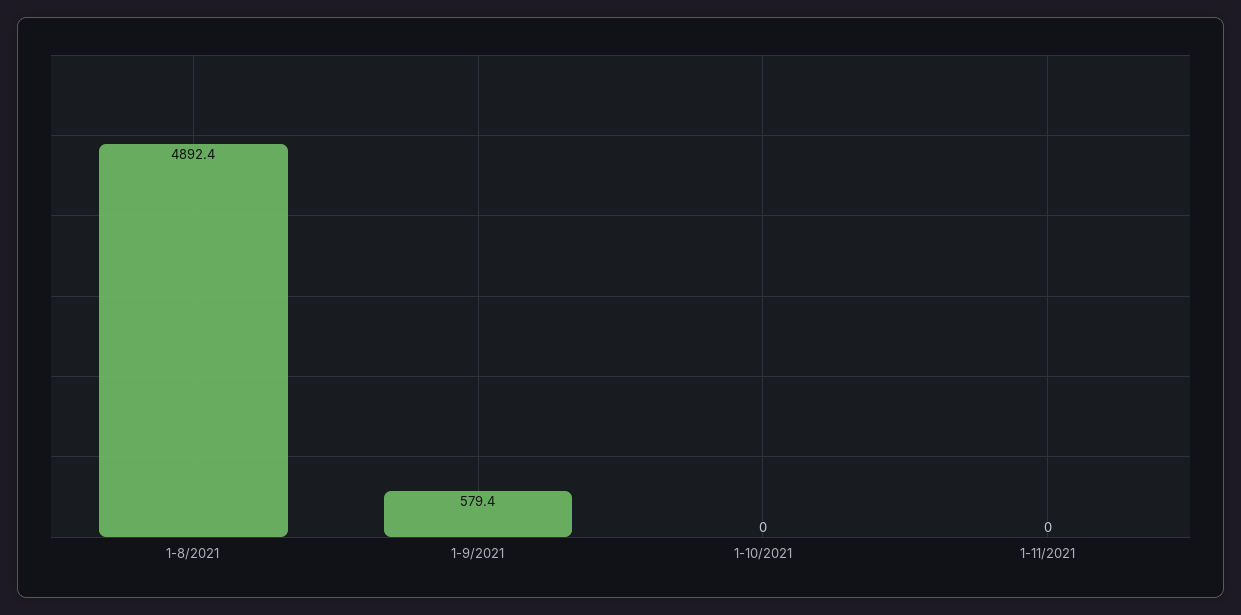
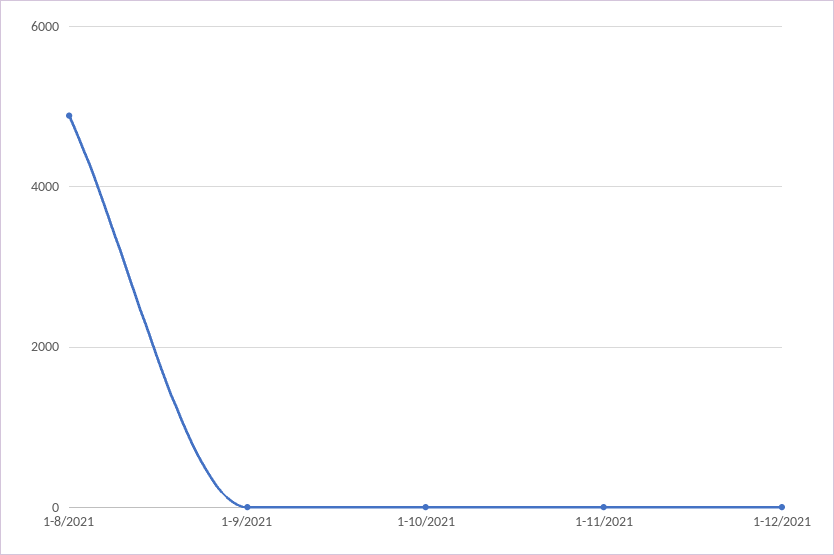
1-9/2021: 579.4 -> 0
1-12/2021: none -> 0

